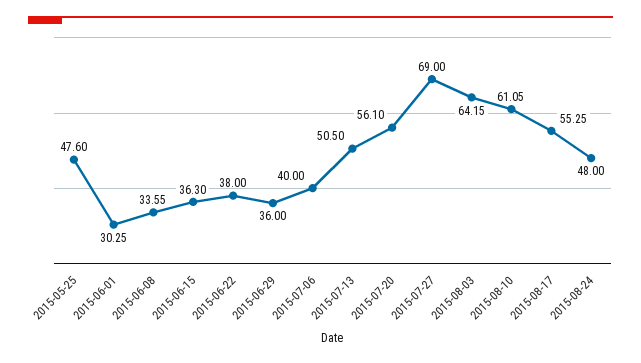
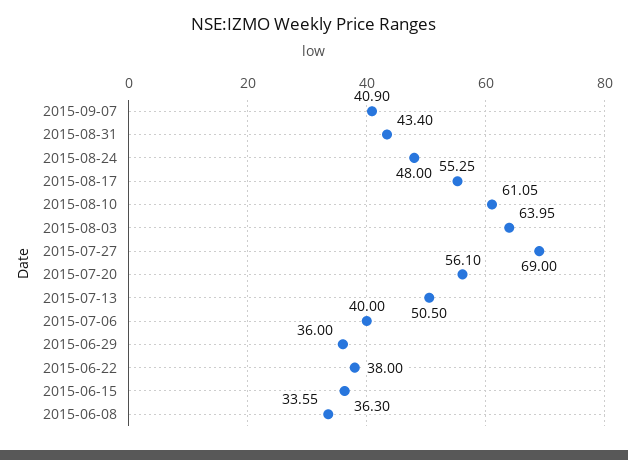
2015-05-25: 47.6 -> none
2015-06-01: 30.25 -> none
2015-08-03: 64.15 -> 63.95
2015-09-07: none -> 40.9
2015-08-31: none -> 43.4

